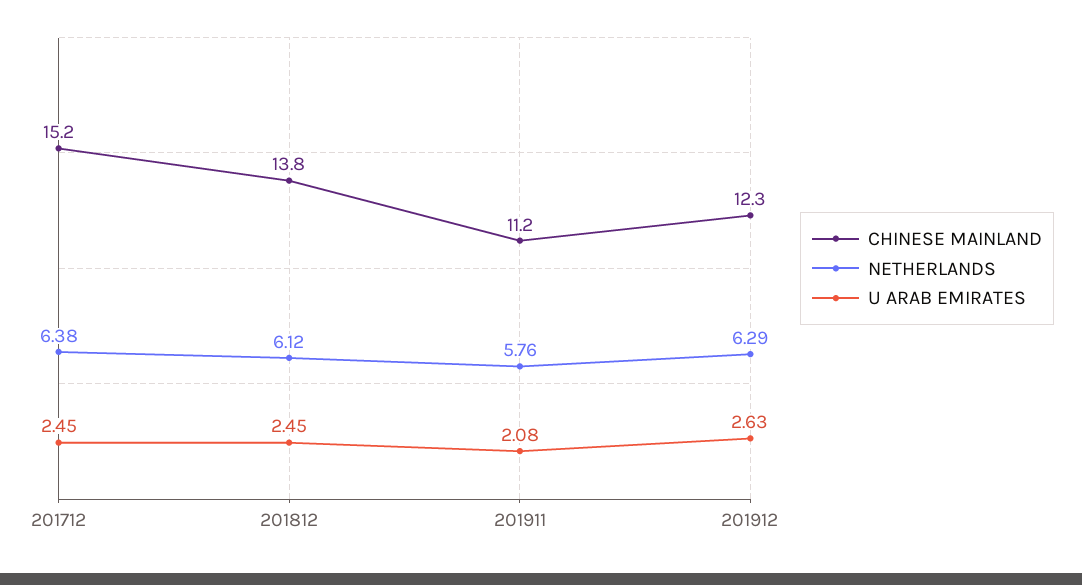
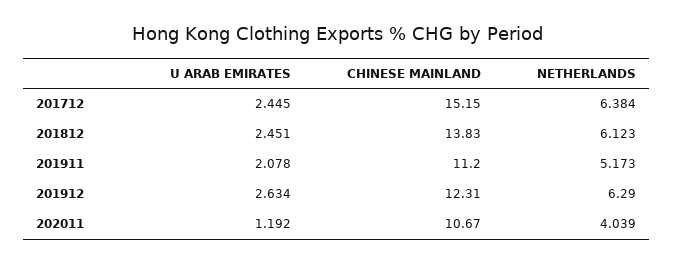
NETHERLANDS, 201911: 5.76 -> 5.173
U ARAB EMIRATES, 202011: none -> 1.192
CHINESE MAINLAND, 202011: none -> 10.67
NETHERLANDS, 202011: none -> 4.039

